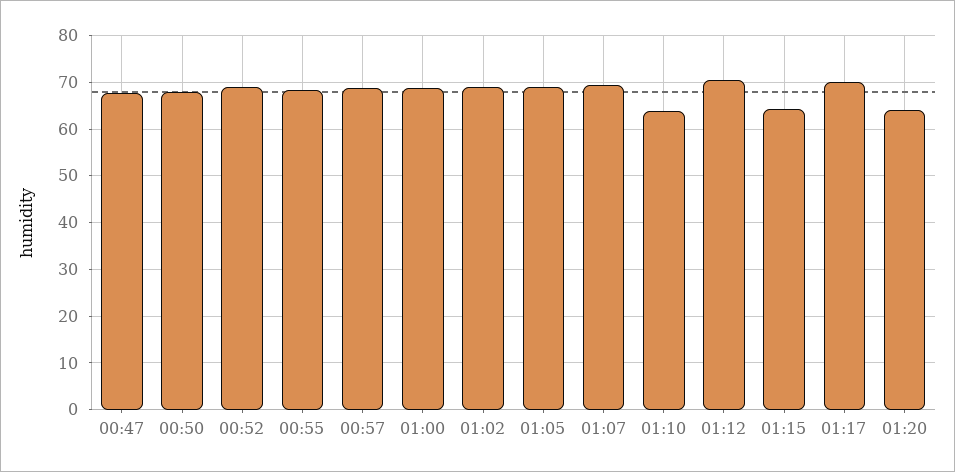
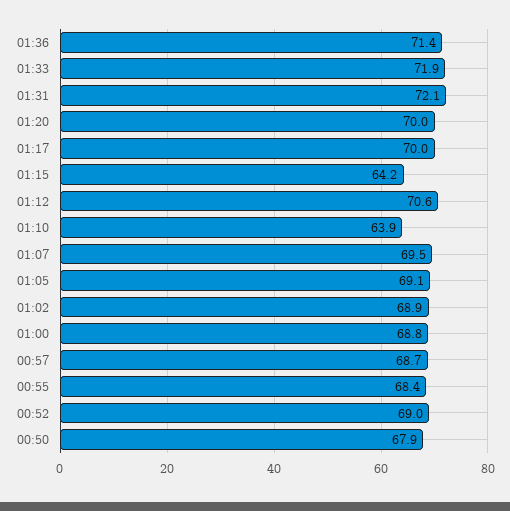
00:47: 68 -> none
01:20: 64 -> 70
01:36: none -> 71.4
01:33: none -> 71.9
01:31: none -> 72.1

